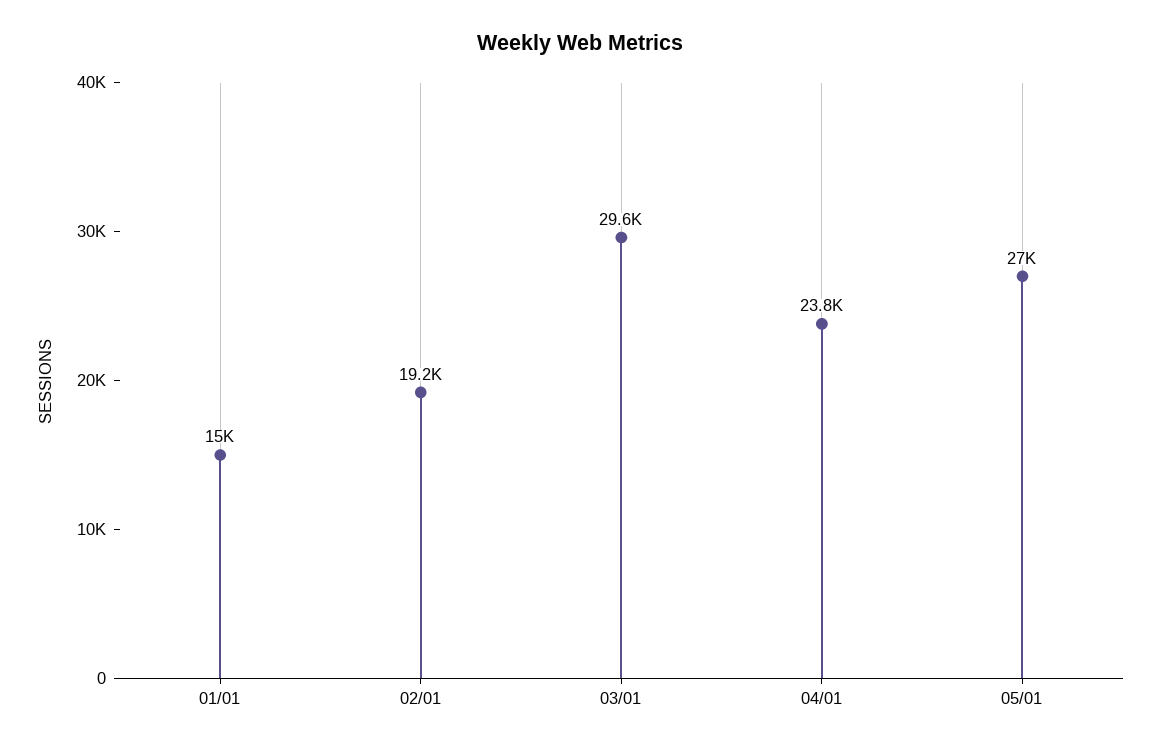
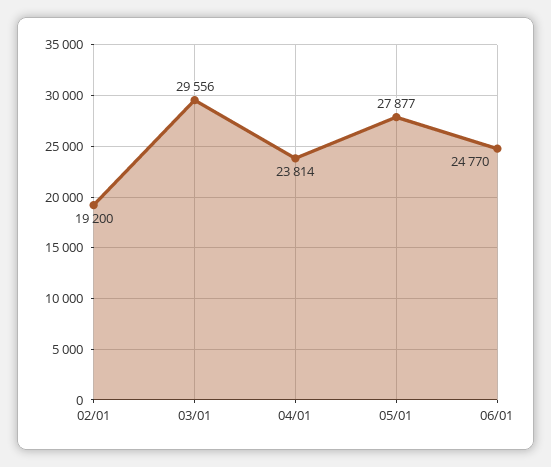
01/01: 15000 -> none
05/01: 27000 -> 27877
06/01: none -> 24770

